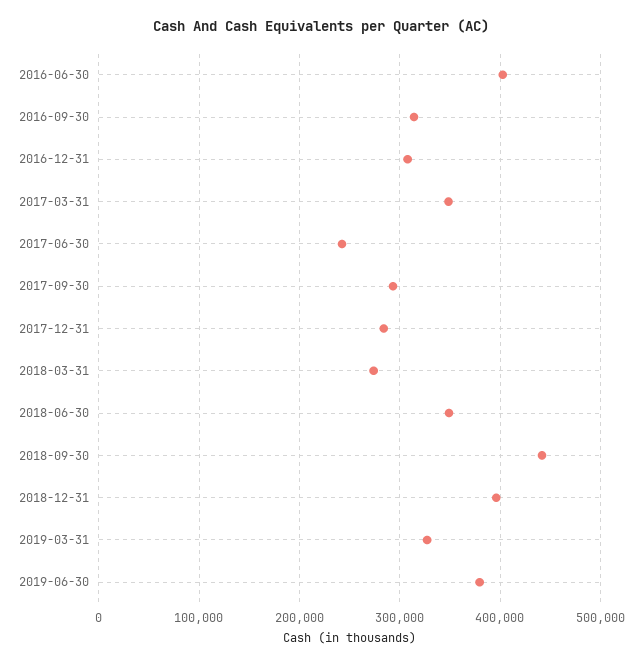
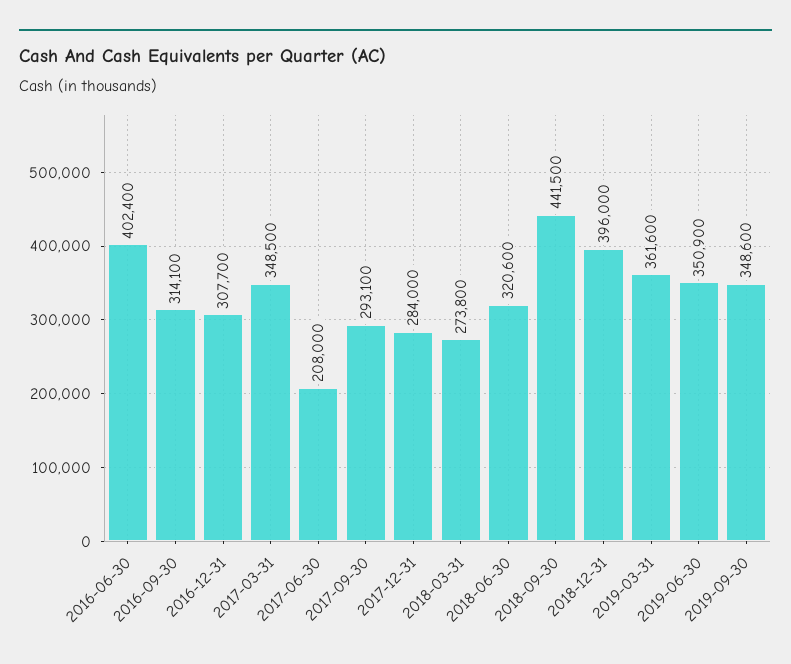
2017-06-30: 240000 -> 208000
2018-06-30: 350000 -> 320600
2019-03-31: 330000 -> 361600
2019-06-30: 380000 -> 350900
2019-09-30: none -> 348600

